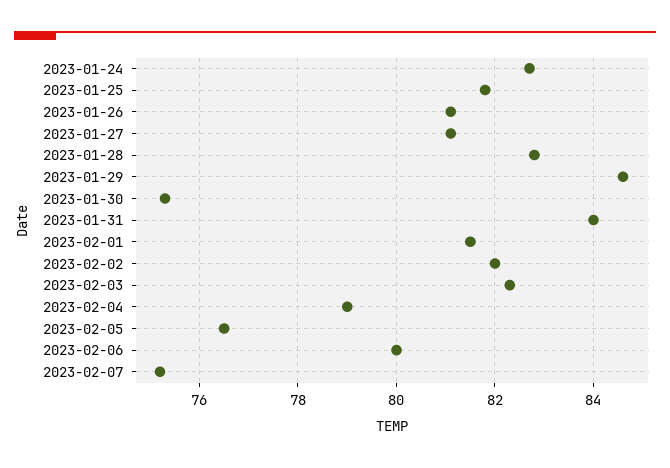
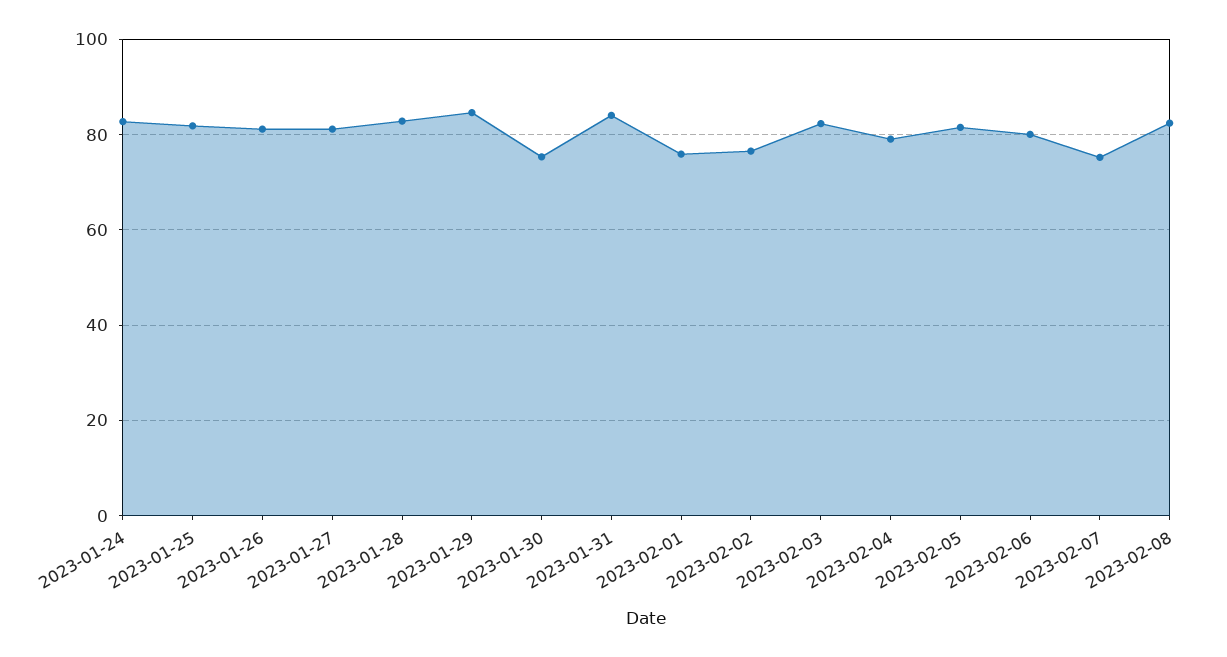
2023-02-01: 81.5 -> 76
2023-02-02: 82 -> 76
2023-02-05: 76.5 -> 82
2023-02-08: none -> 82

